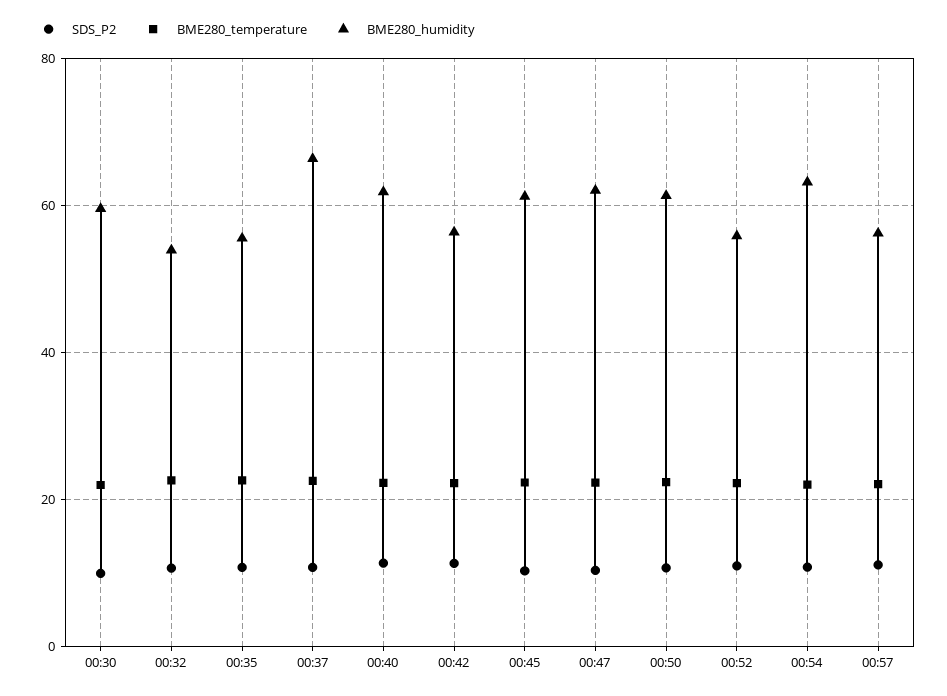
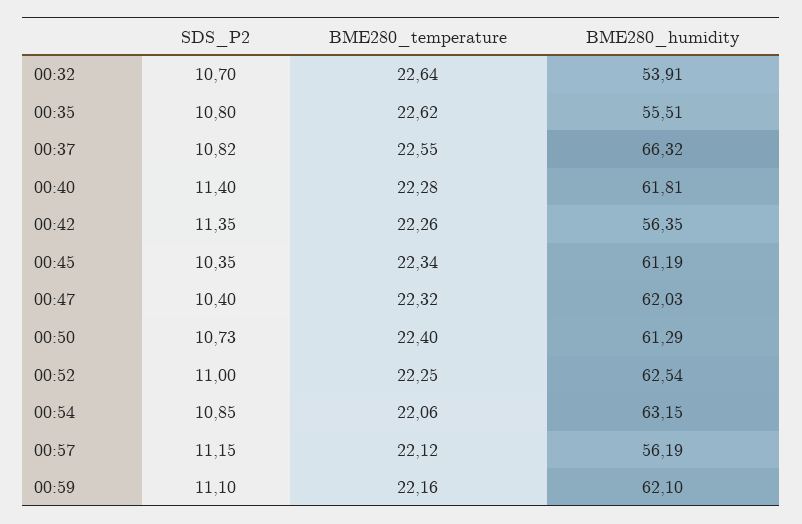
SDS_P2, 00:30: 10 -> none
BME280_temperature, 00:30: 22 -> none
BME280_humidity, 00:30: 60 -> none
BME280_humidity, 00:52: 56 -> 62.54
SDS_P2, 00:59: none -> 11.1
BME280_temperature, 00:59: none -> 22.16
BME280_humidity, 00:59: none -> 62.1

